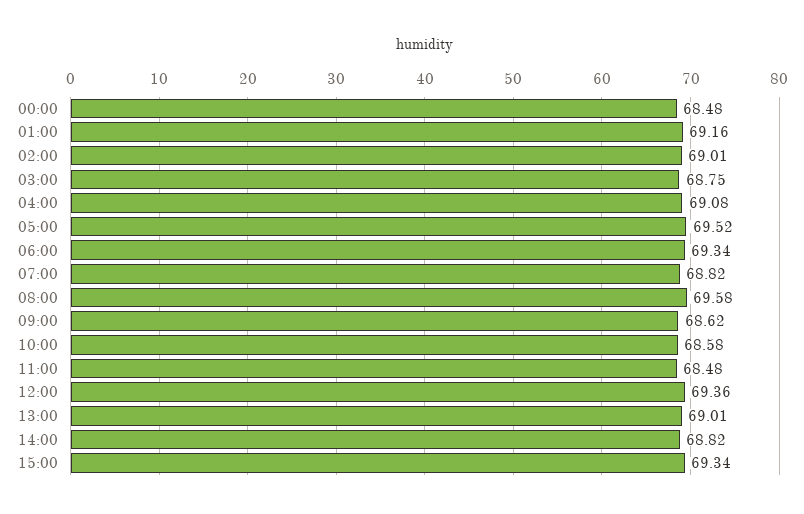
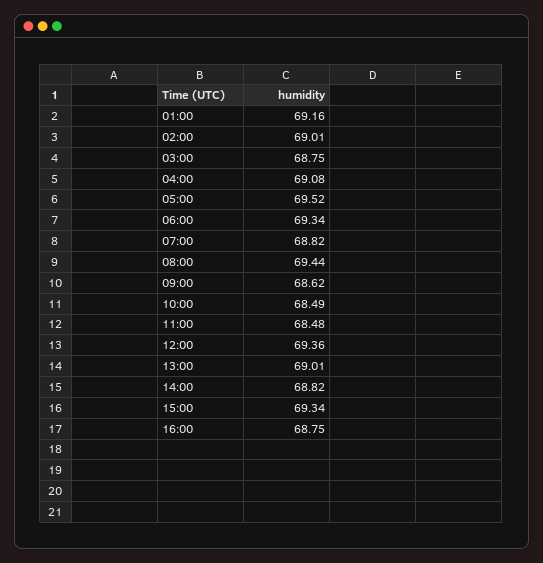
00:00: 68.48 -> none
08:00: 69.58 -> 69.44
10:00: 68.58 -> 68.49
16:00: none -> 68.75

